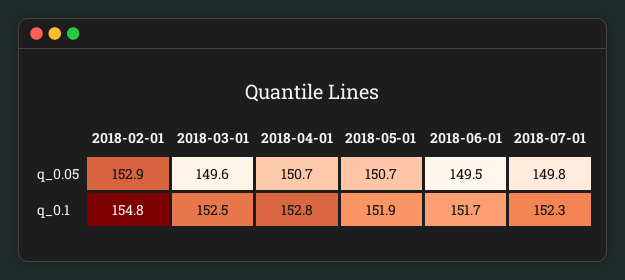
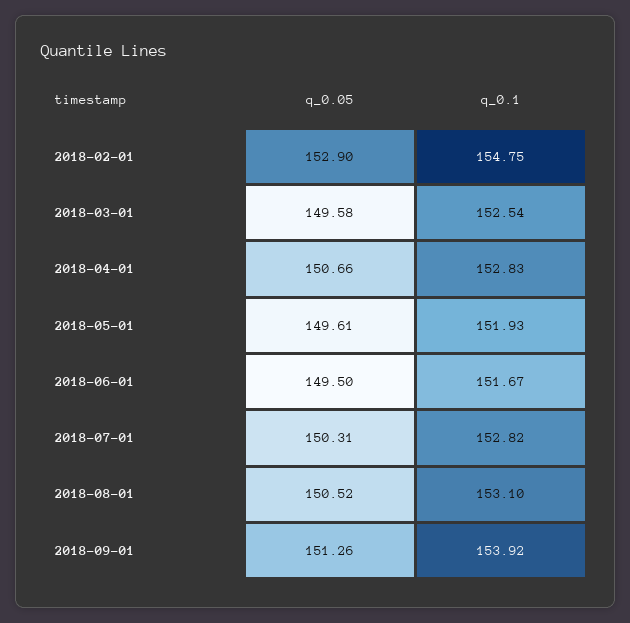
2018-05-01, q_0.05: 150.7 -> 149.61
2018-07-01, q_0.05: 149.8 -> 150.31
2018-07-01, q_0.1: 152.3 -> 152.82
2018-08-01, q_0.05: none -> 150.52
2018-08-01, q_0.1: none -> 153.1
2018-09-01, q_0.05: none -> 151.26
2018-09-01, q_0.1: none -> 153.92

